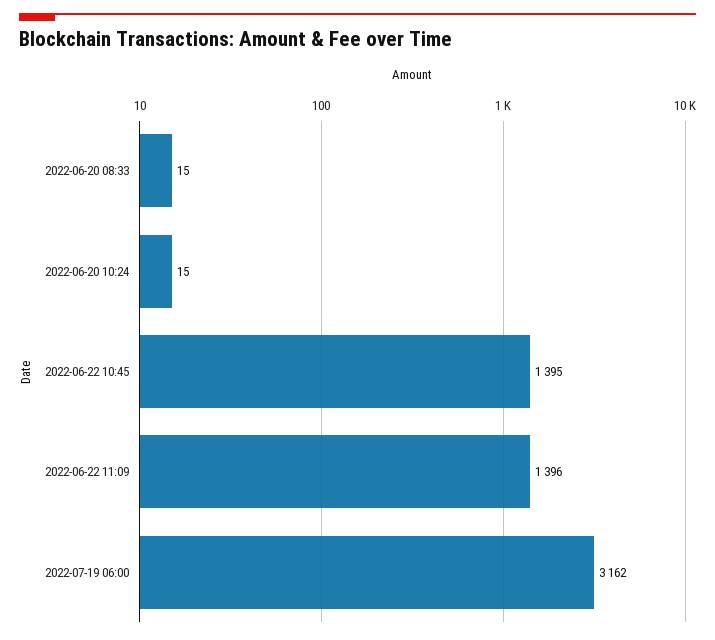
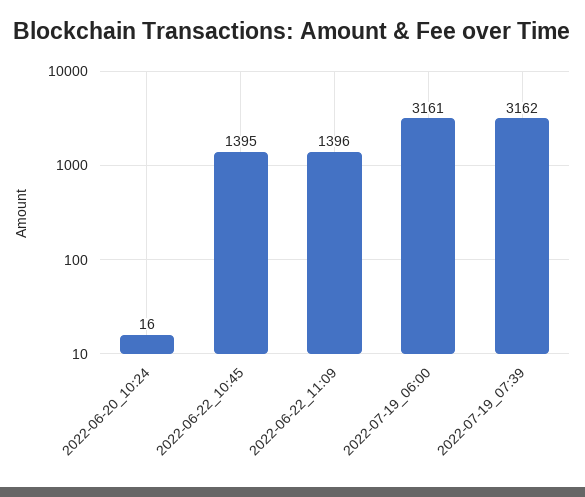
2022-06-20 08:33: 15 -> none
2022-06-20 10:24: 15 -> 16
2022-07-19 06:00: 3162 -> 3161
2022-07-19_07:39: none -> 3162

